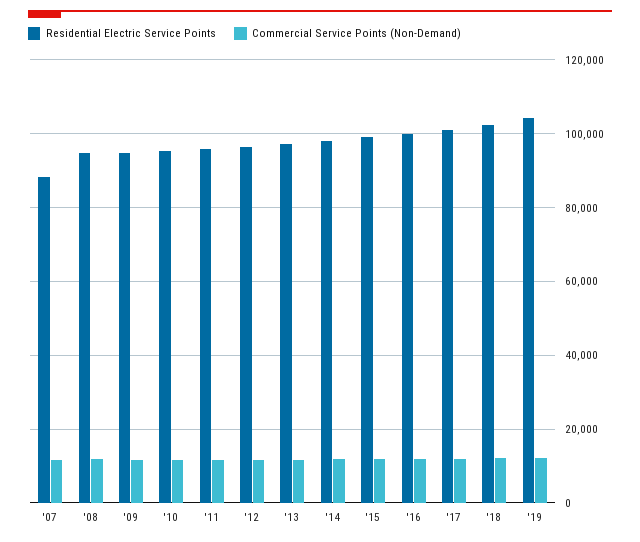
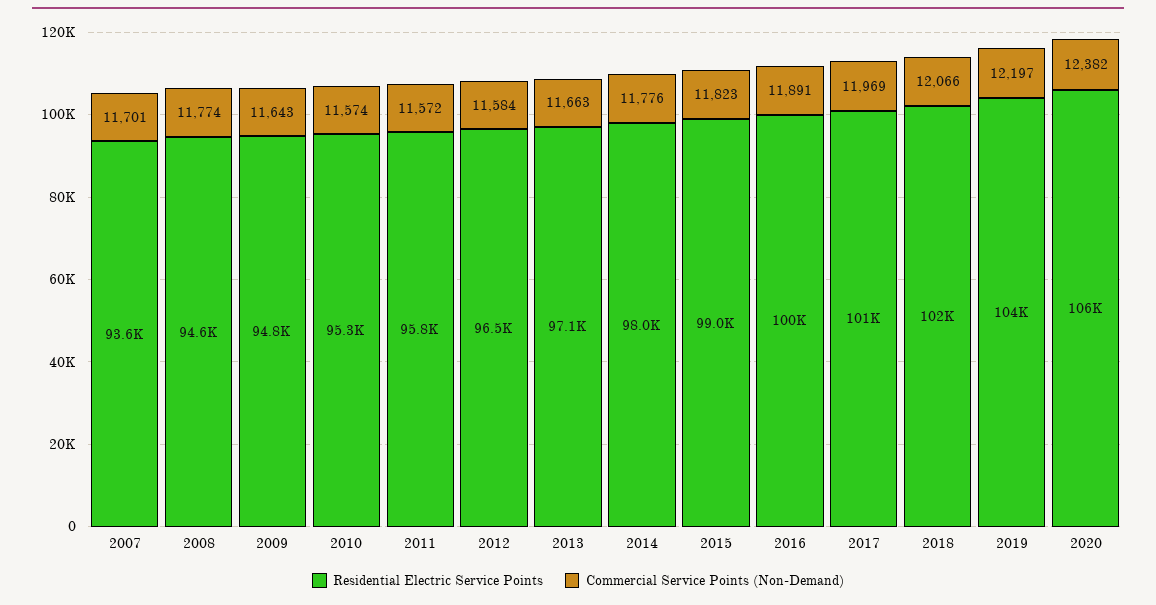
Residential Electric Service Points, '07: 88000 -> 93600
Residential Electric Service Points, 2020: none -> 106000
Commercial Service Points (Non-Demand), 2020: none -> 12382

